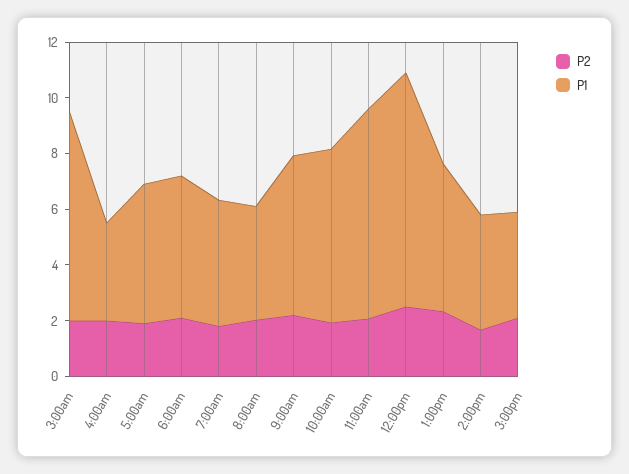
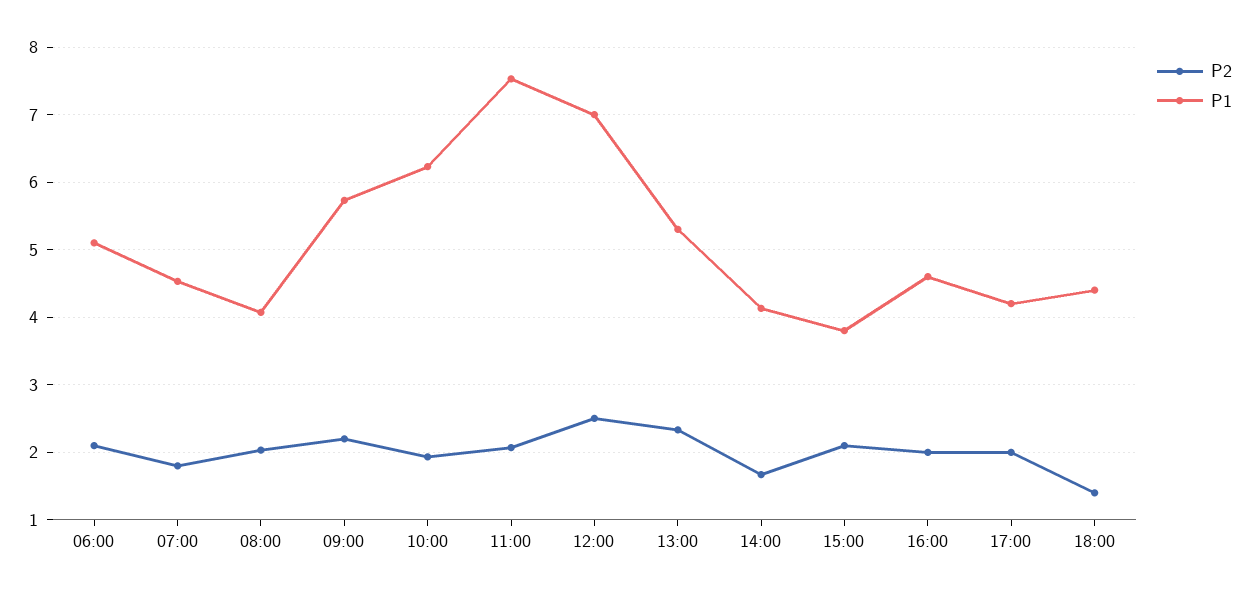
P2, 3:00am: 2 -> none
P1, 3:00am: 7.5 -> none
P2, 4:00am: 2 -> none
P1, 4:00am: 3.5 -> none
P2, 5:00am: 2 -> none
P1, 5:00am: 5 -> none
P1, 12:00pm: 8.5 -> 7
P2, 16:00: none -> 2
P1, 16:00: none -> 4.6
P2, 17:00: none -> 2
P1, 17:00: none -> 4.2
P2, 18:00: none -> 1.4
P1, 18:00: none -> 4.4

